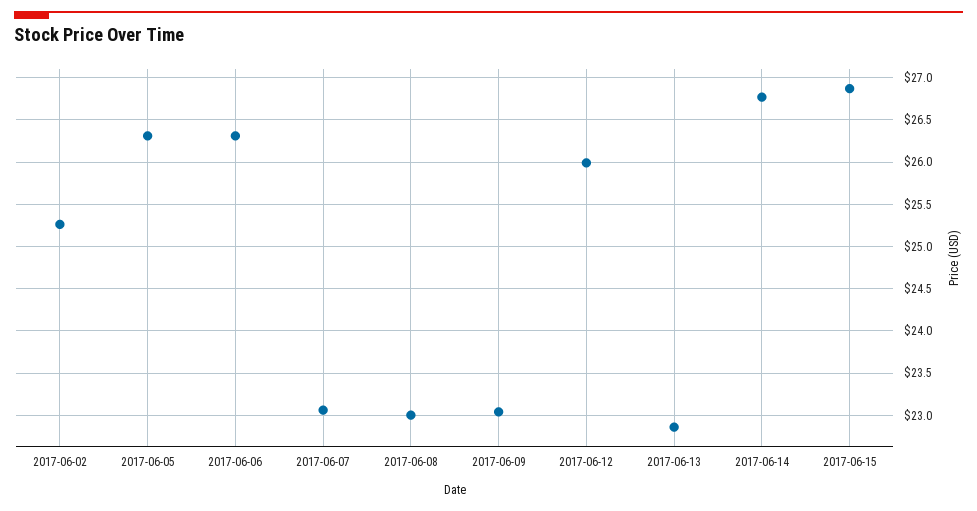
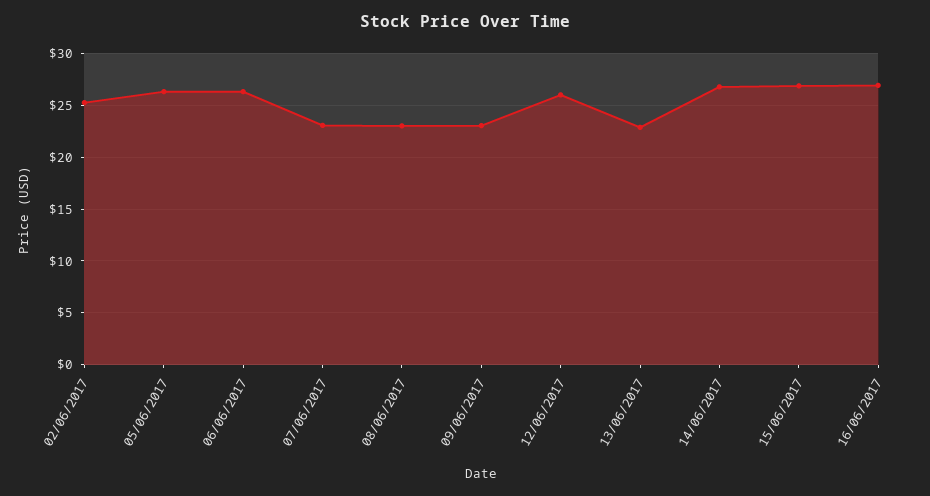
16/06/2017: none -> 27

